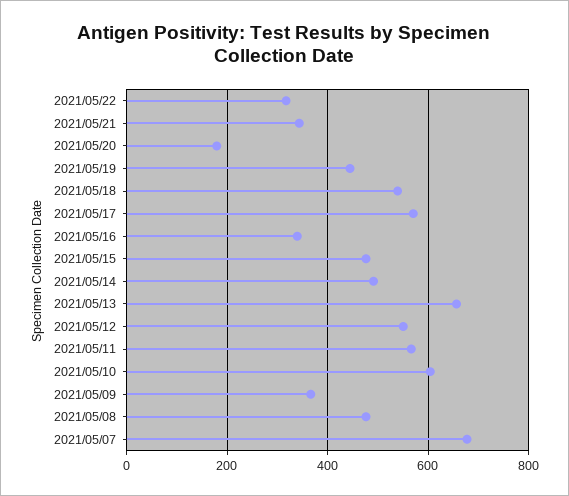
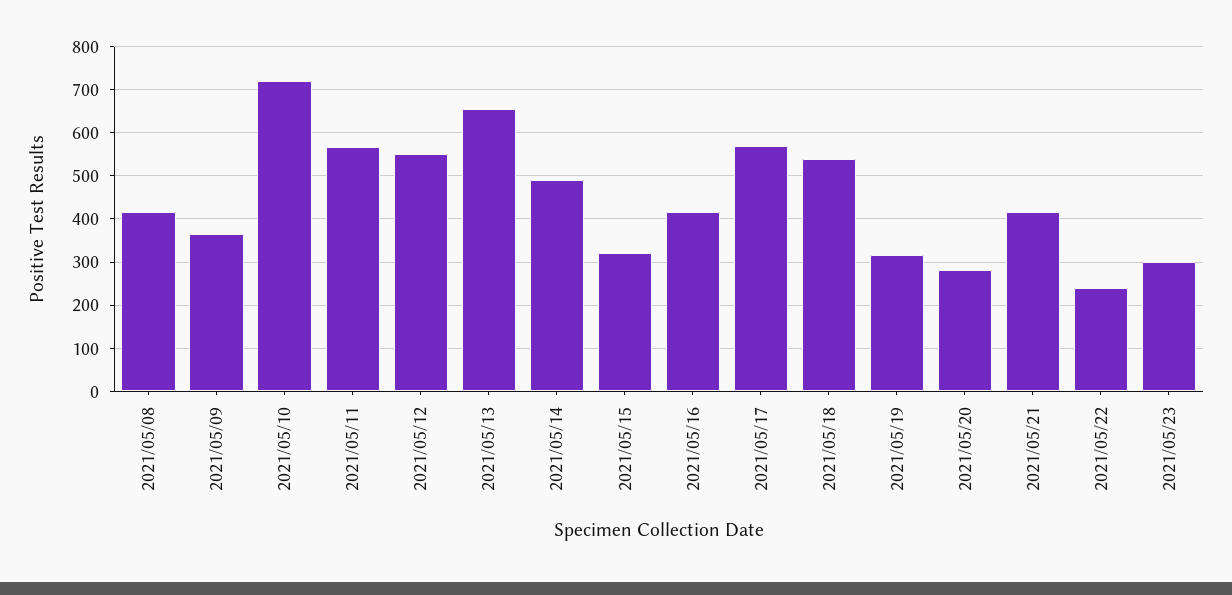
2021/05/22: 320 -> 240
2021/05/21: 340 -> 420
2021/05/20: 180 -> 280
2021/05/19: 440 -> 320
2021/05/16: 340 -> 420
2021/05/15: 480 -> 320
2021/05/10: 600 -> 720
2021/05/08: 480 -> 420
2021/05/07: 680 -> none
2021/05/23: none -> 300

